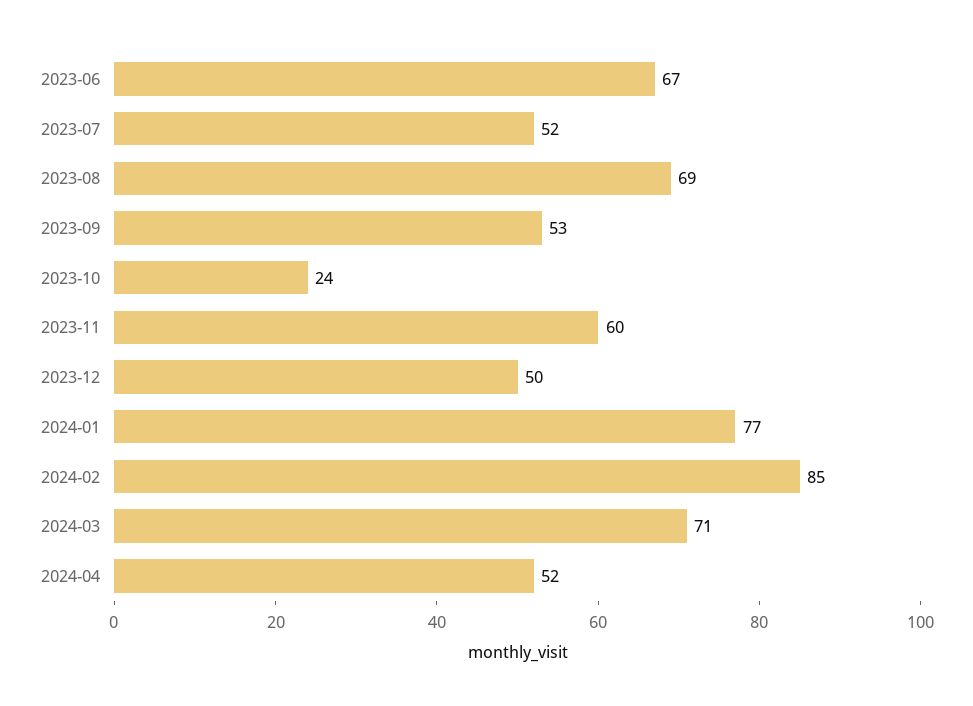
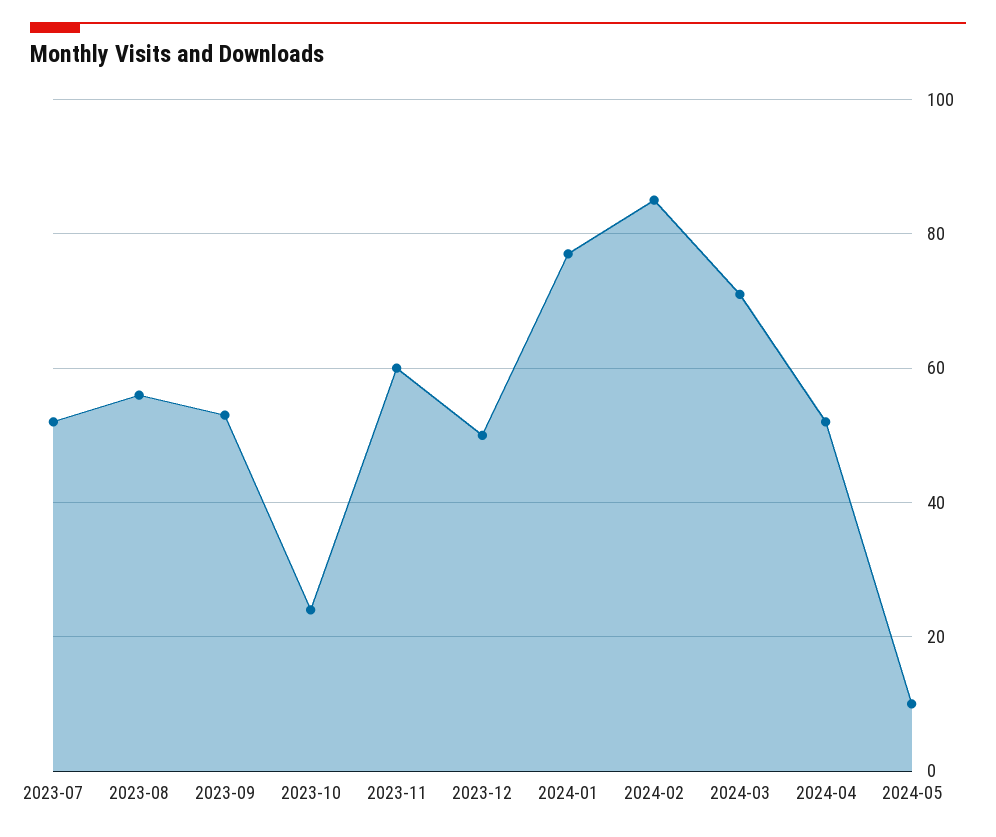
2023-06: 67 -> none
2023-08: 69 -> 55
2024-05: none -> 10

